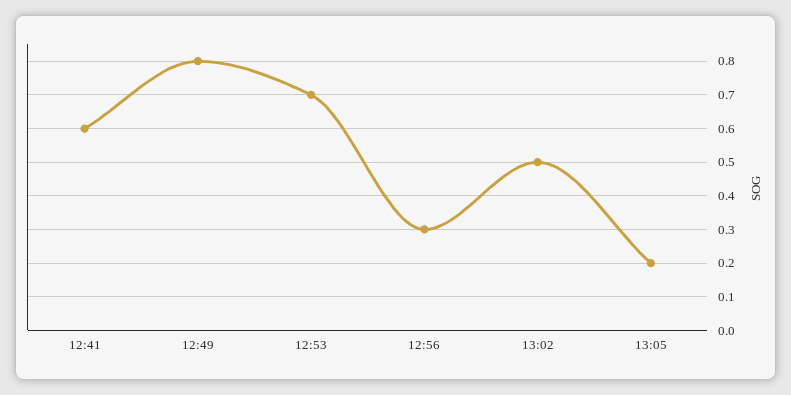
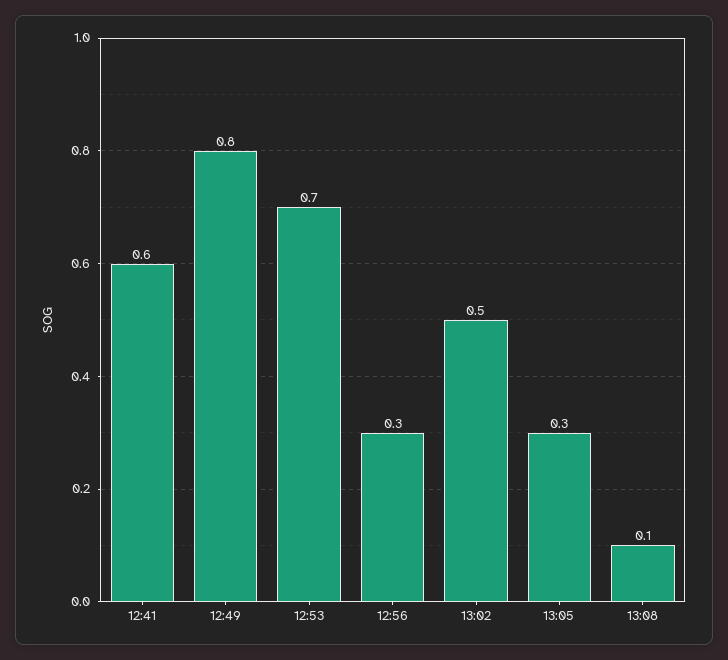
13:05: 0.2 -> 0.3
13:08: none -> 0.1

